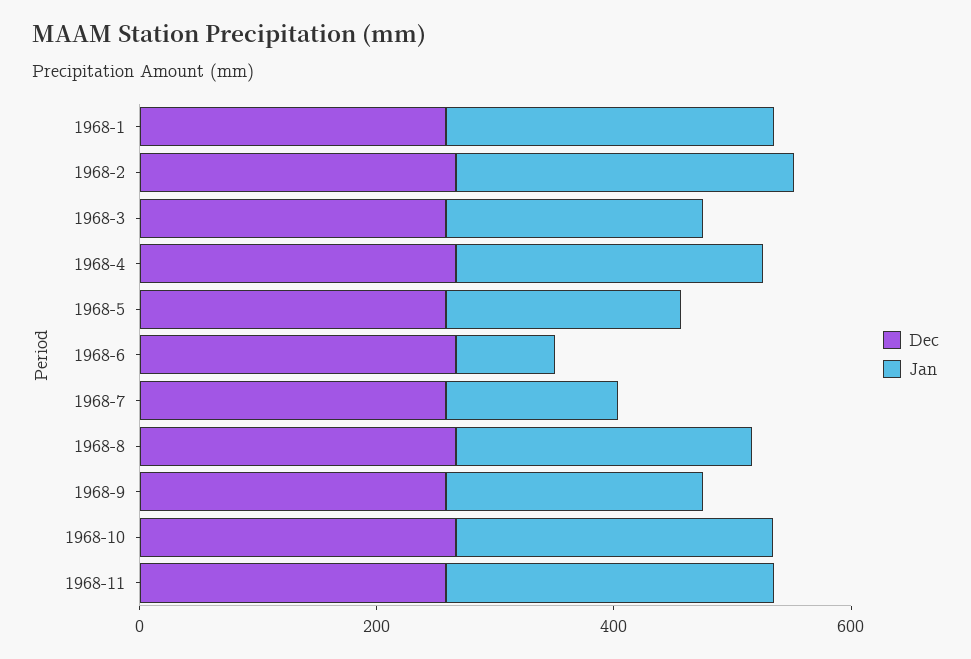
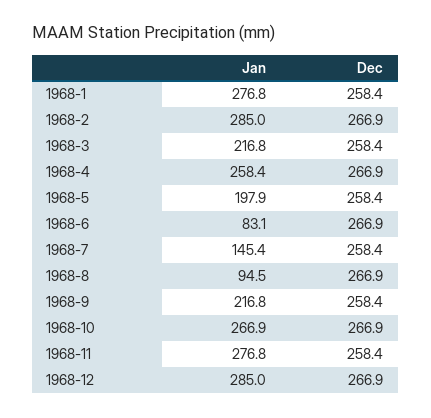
Jan, 1968-8: 250 -> 94.5
Jan, 1968-12: none -> 285
Dec, 1968-12: none -> 266.9

